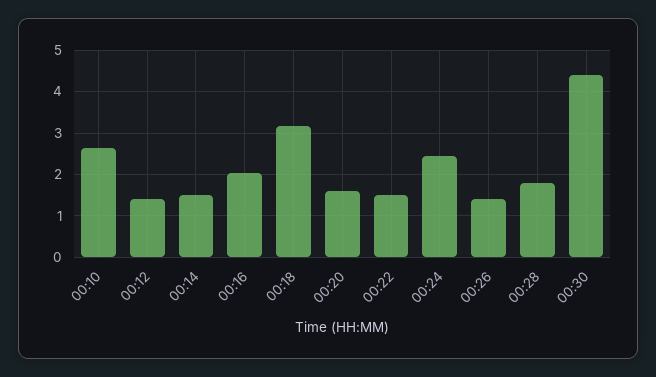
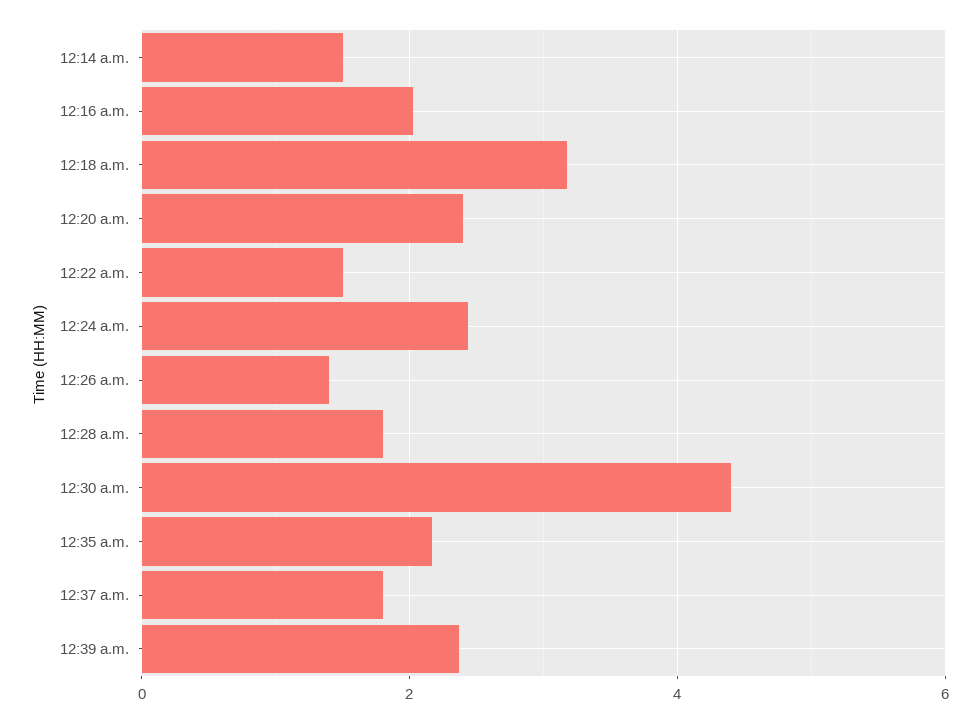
00:10: 2.6 -> none
00:12: 1.4 -> none
00:20: 1.6 -> 2.4
12:35 a.m.: none -> 2.2
12:37 a.m.: none -> 1.8
12:39 a.m.: none -> 2.4

